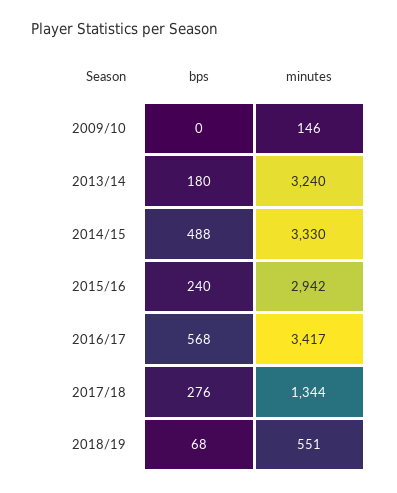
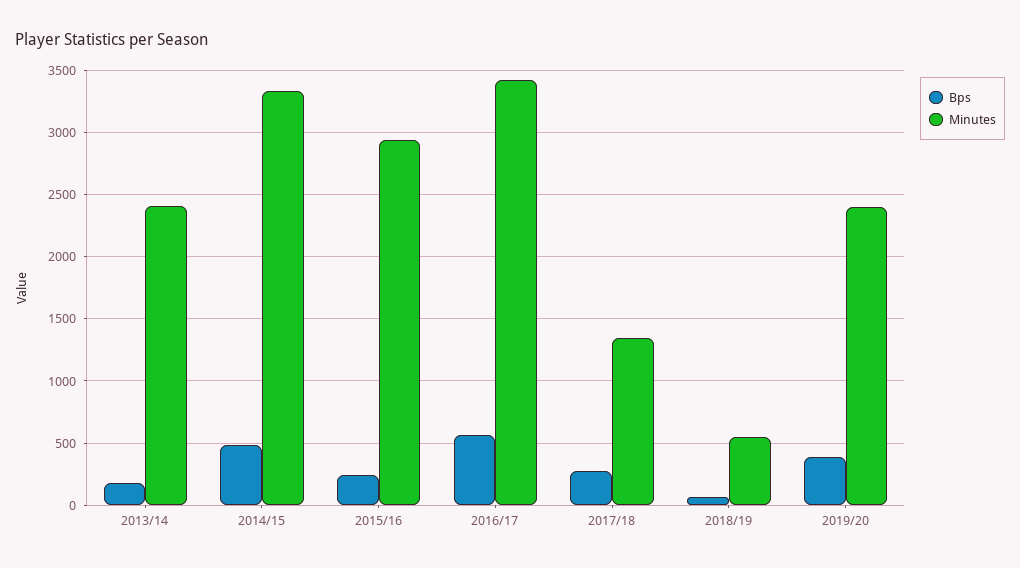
bps, 2009/10: 0 -> none
minutes, 2009/10: 146 -> none
minutes, 2013/14: 3240 -> 2400
bps, 2019/20: none -> 400
minutes, 2019/20: none -> 2400

